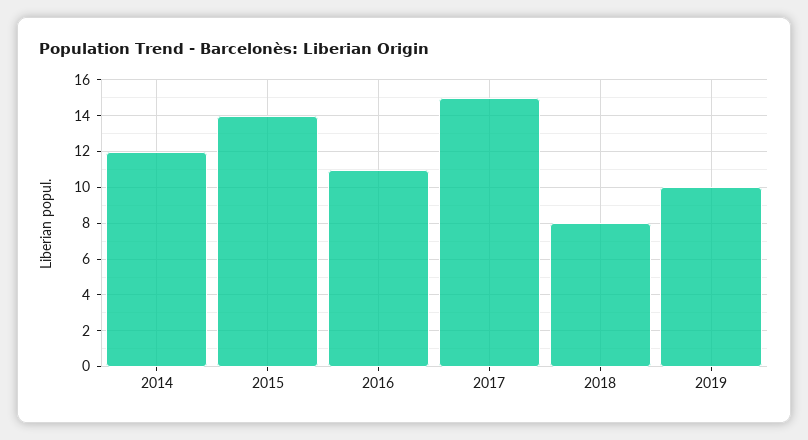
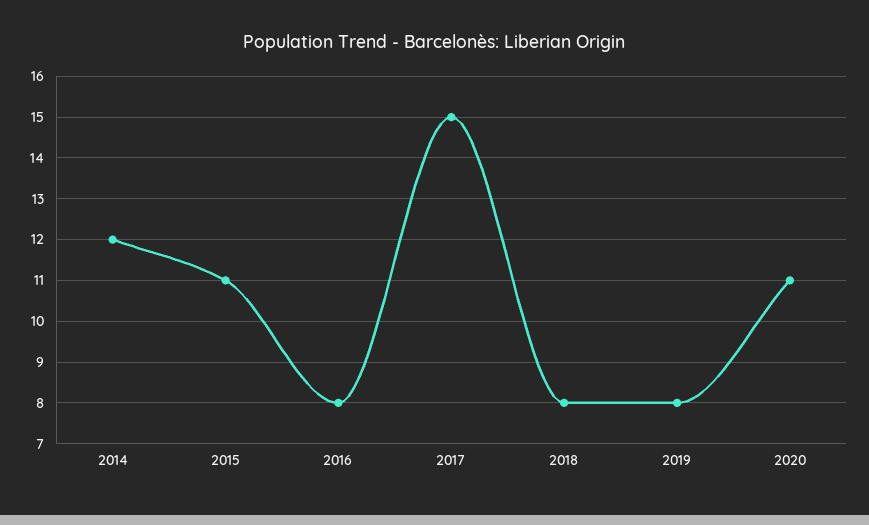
2015: 14 -> 11
2016: 11 -> 8
2019: 10 -> 8
2020: none -> 11

